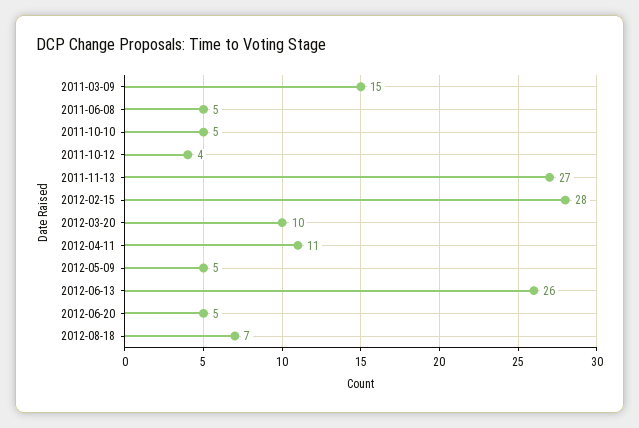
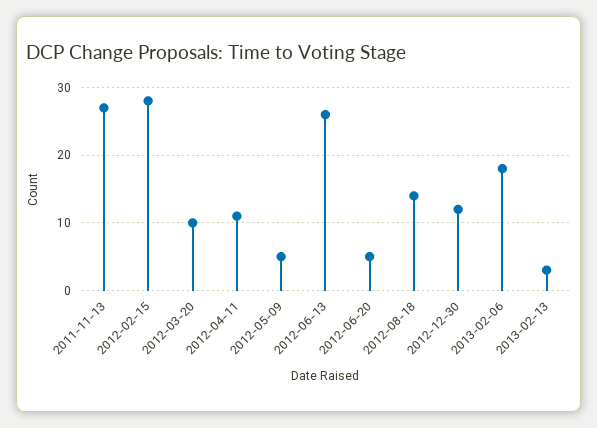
2011-03-09: 15 -> none
2011-06-08: 5 -> none
2011-10-10: 5 -> none
2011-10-12: 4 -> none
2012-08-18: 7 -> 14
2012-12-30: none -> 12
2013-02-06: none -> 18
2013-02-13: none -> 3

